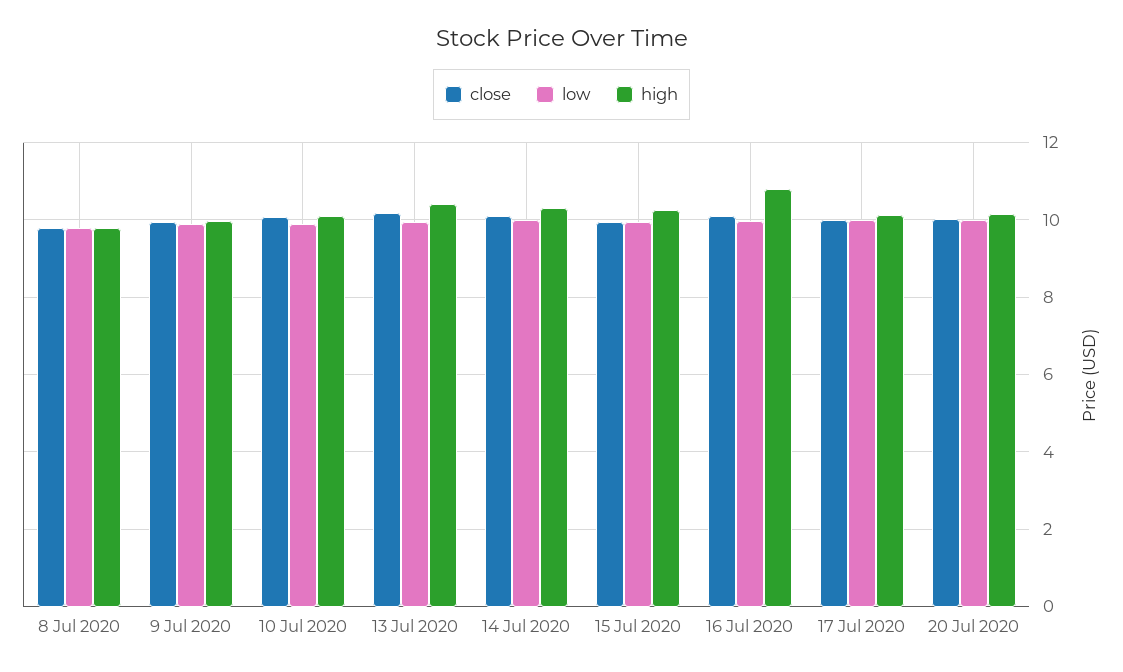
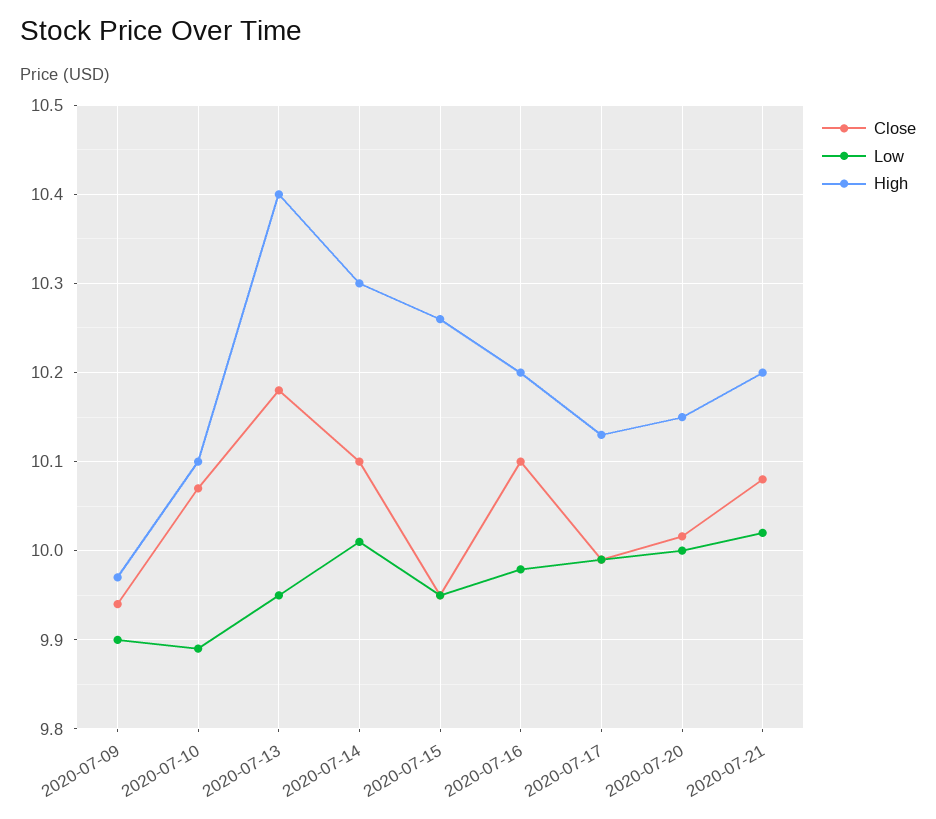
close, 8 Jul 2020: 9.8 -> none
low, 8 Jul 2020: 9.8 -> none
high, 8 Jul 2020: 9.8 -> none
high, 16 Jul 2020: 10.8 -> 10.2
close, 2020-07-21: none -> 10.08
low, 2020-07-21: none -> 10.02
high, 2020-07-21: none -> 10.2

